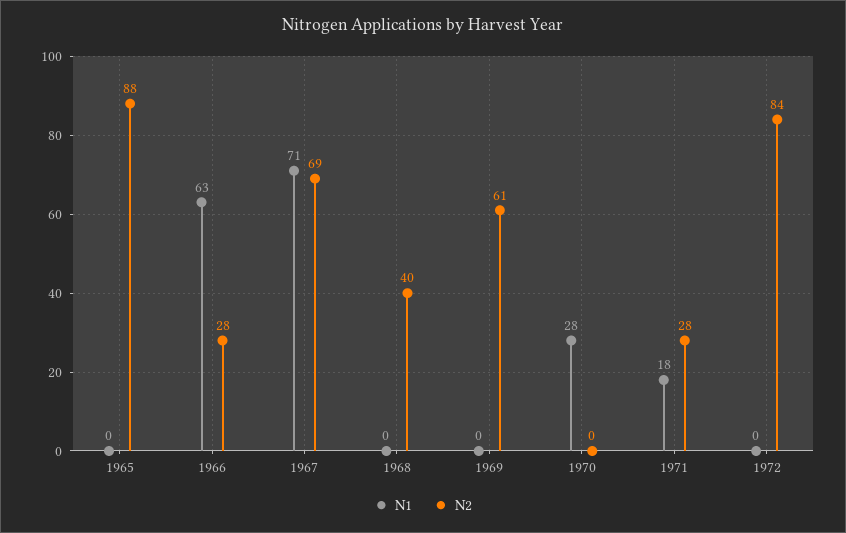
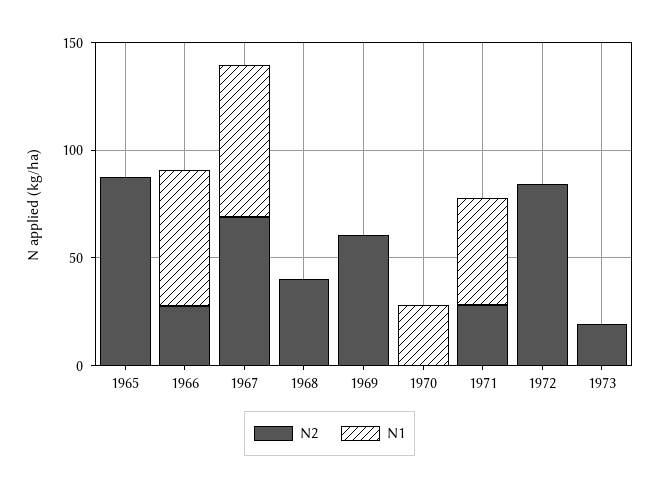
N1, 1971: 18 -> 50
N2, 1973: none -> 20
N1, 1973: none -> 0

